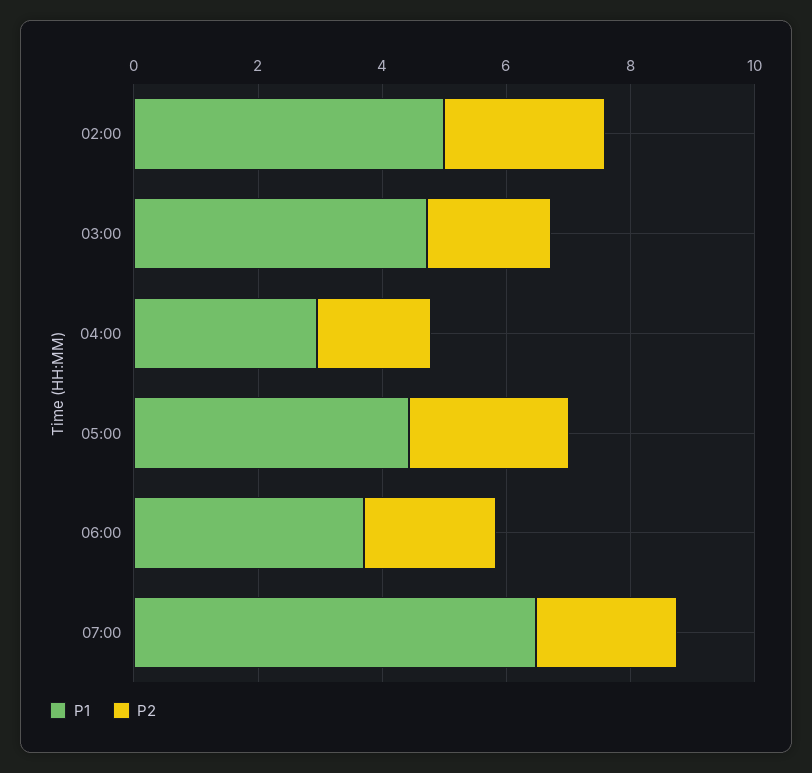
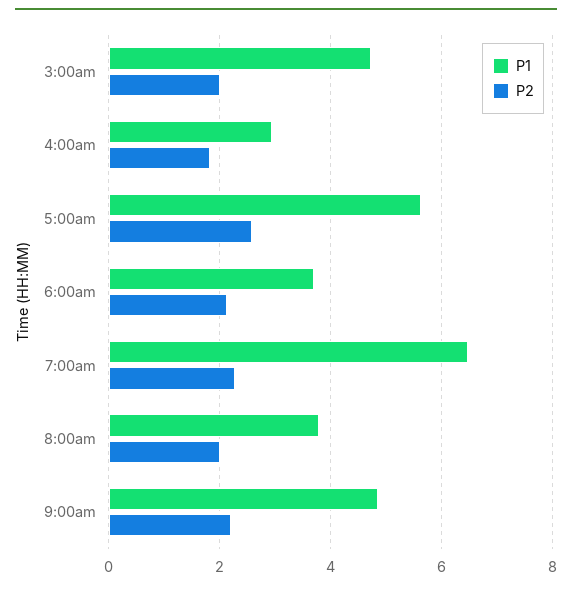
P1, 02:00: 5 -> none
P2, 02:00: 2.5 -> none
P1, 05:00: 4.5 -> 5.6
P1, 8:00am: none -> 3.8
P2, 8:00am: none -> 2
P1, 9:00am: none -> 4.8
P2, 9:00am: none -> 2.2

